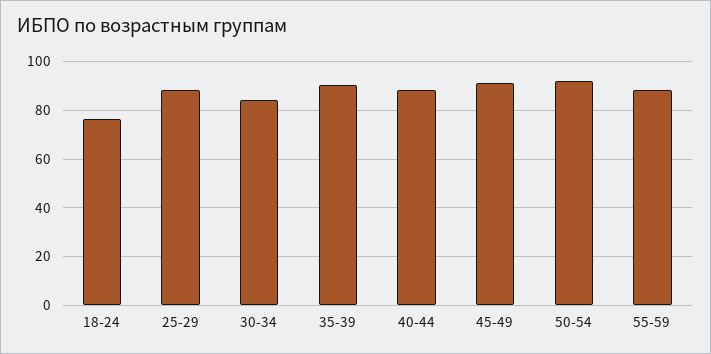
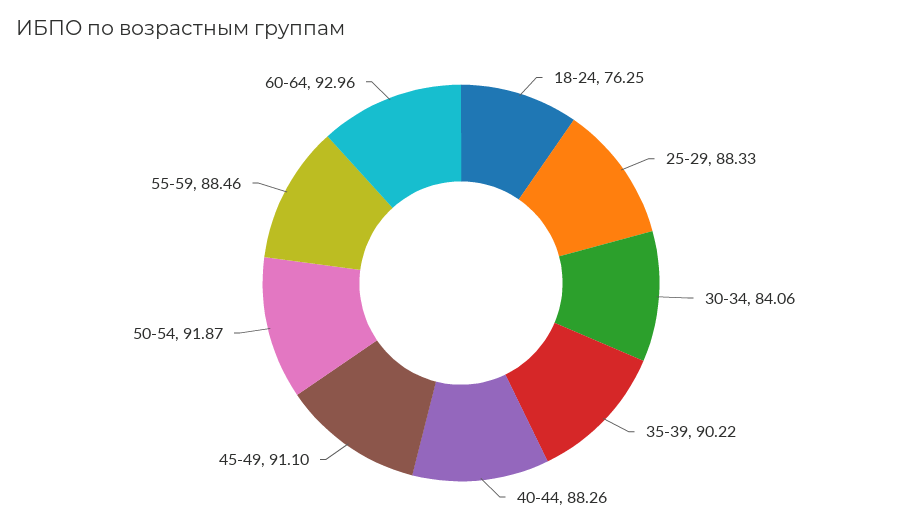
60-64: none -> 92.96

